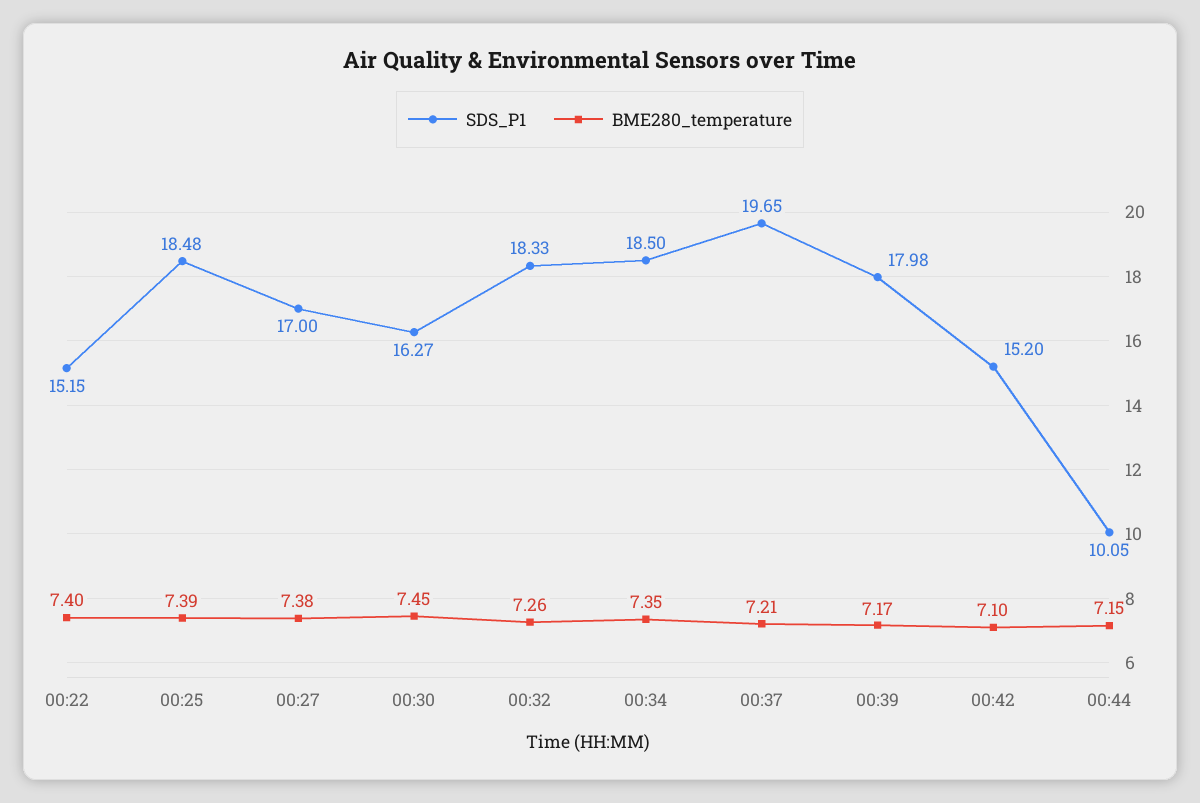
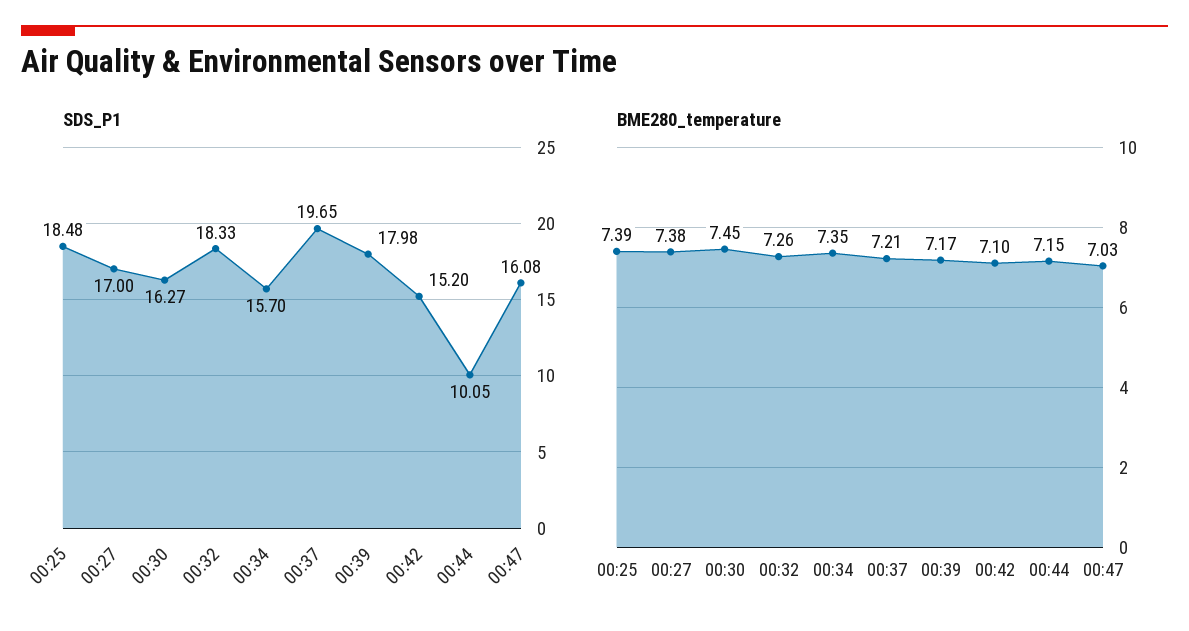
SDS_P1, 00:22: 15.15 -> none
BME280_temperature, 00:22: 7.4 -> none
SDS_P1, 00:34: 18.5 -> 15.7
SDS_P1, 00:47: none -> 16.08
BME280_temperature, 00:47: none -> 7.03

